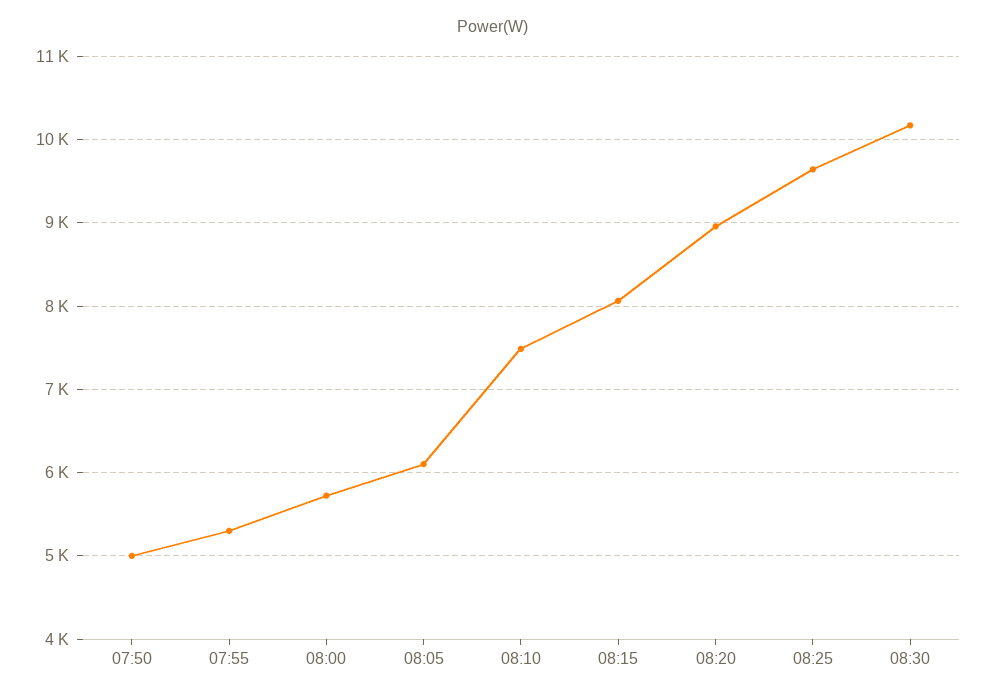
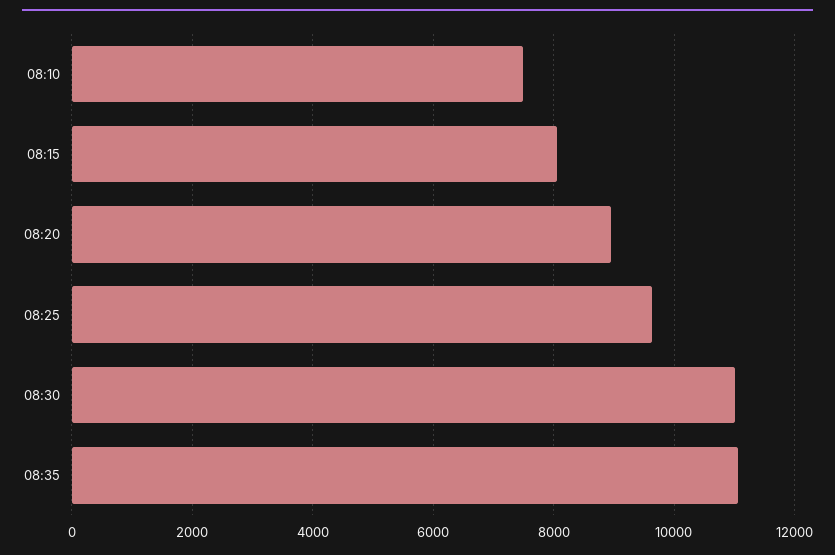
07:50: 5000 -> none
07:55: 5300 -> none
08:00: 5700 -> none
08:05: 6100 -> none
08:30: 10200 -> 11000
08:35: none -> 11000

